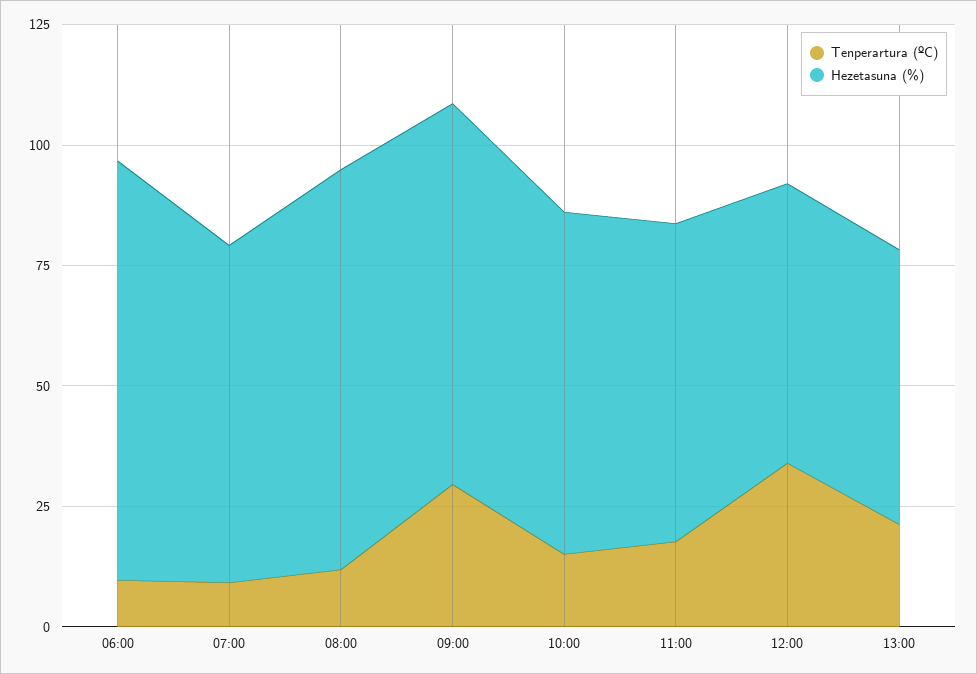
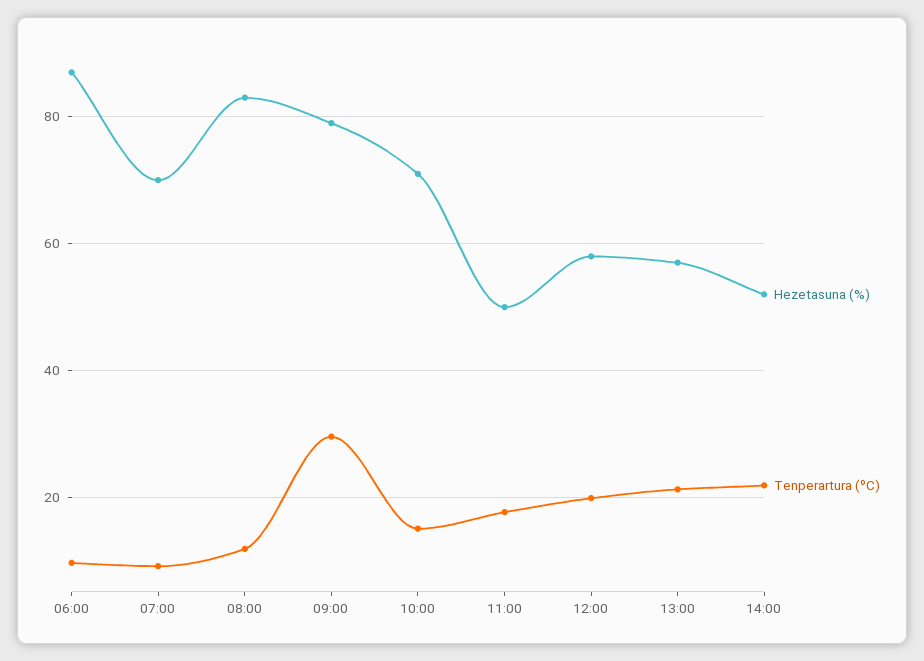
Hezetasuna (%), 11:00: 65 -> 50
Tenperartura (ºC), 12:00: 35 -> 20
Hezetasuna (%), 14:00: none -> 52
Tenperartura (ºC), 14:00: none -> 22

